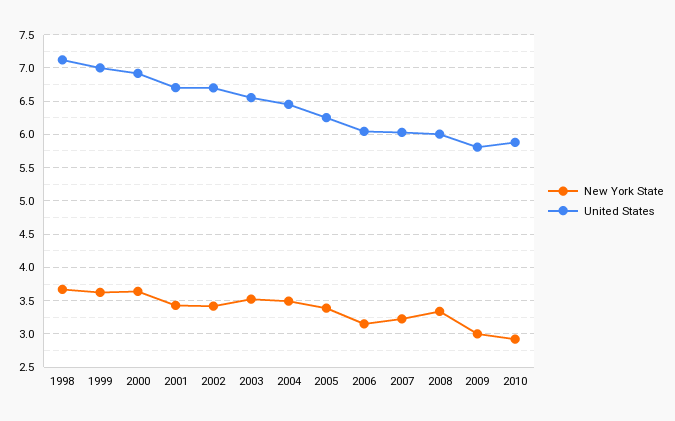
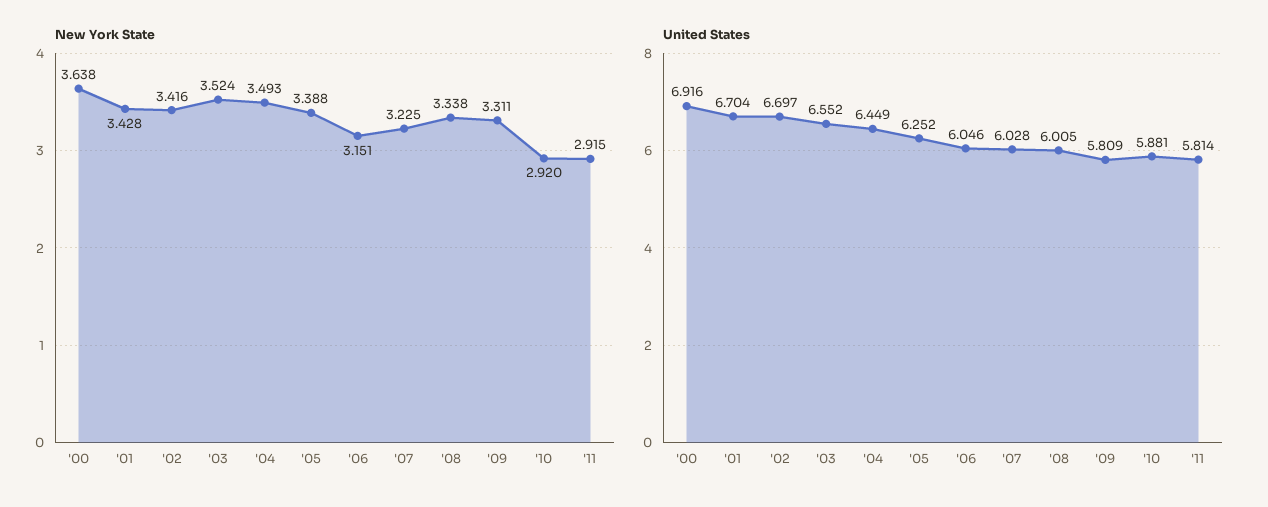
New York State, 1998: 3.7 -> none
United States, 1998: 7.1 -> none
New York State, 1999: 3.6 -> none
United States, 1999: 7 -> none
New York State, 2009: 3 -> 3.311
New York State, '11: none -> 2.915
United States, '11: none -> 5.814

